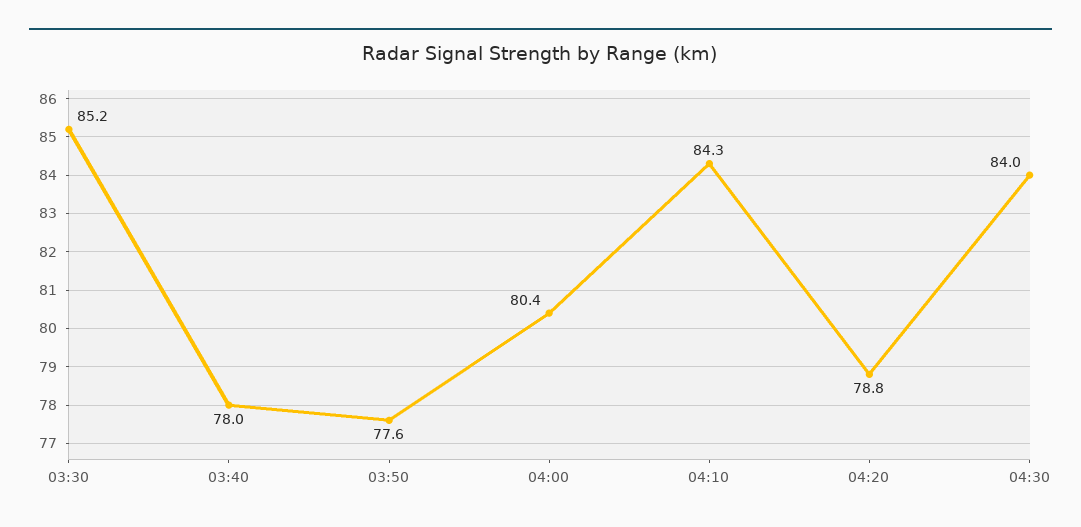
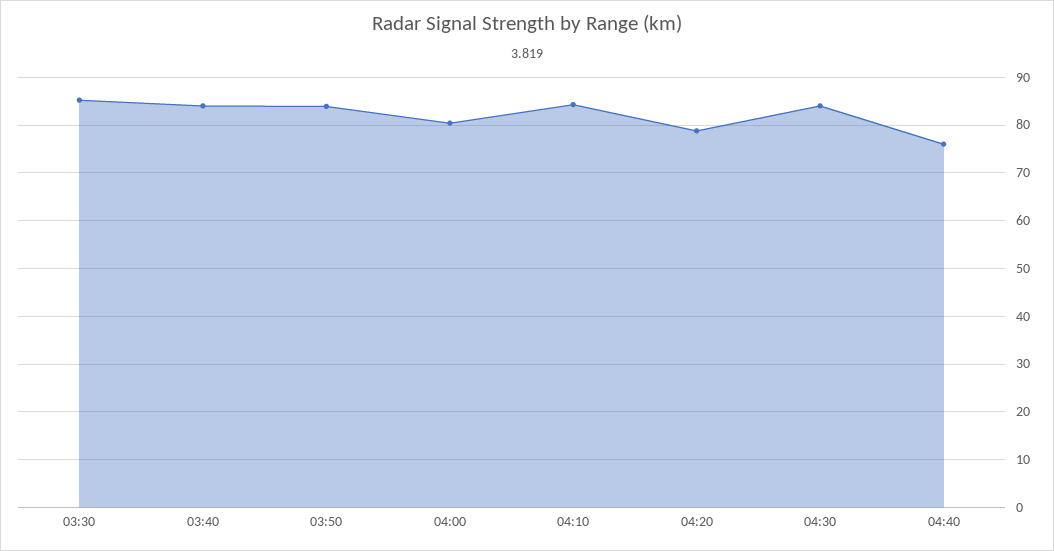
03:40: 78 -> 84
03:50: 77.6 -> 84
04:40: none -> 76

